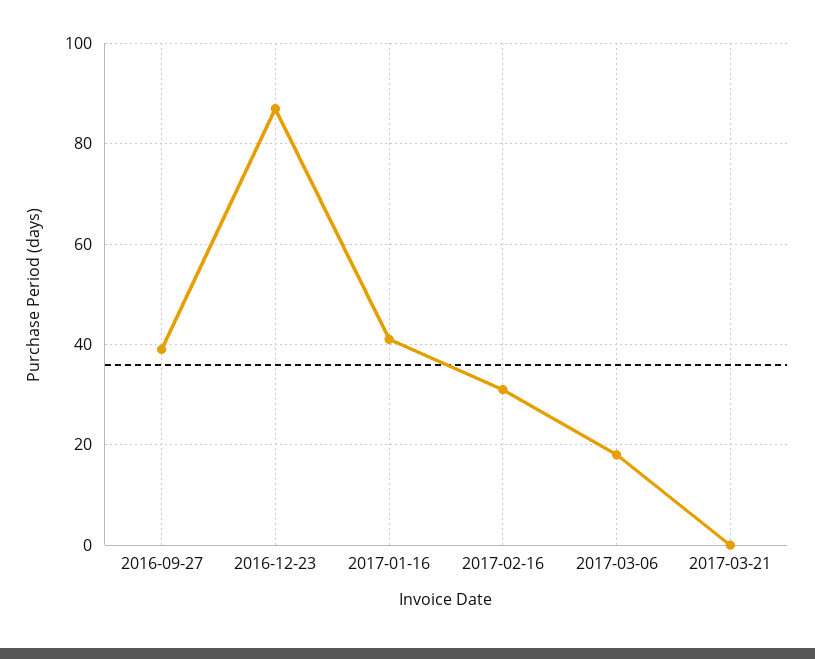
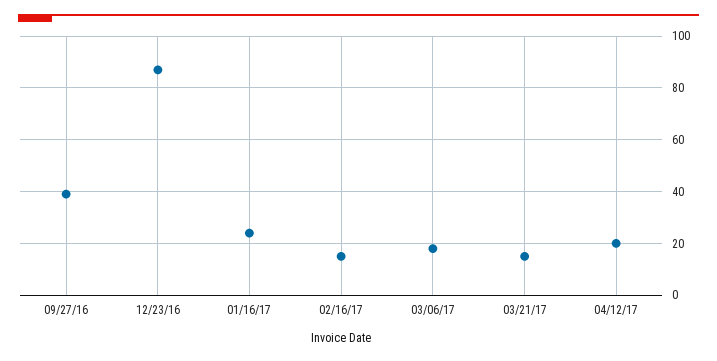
2017-01-16: 40 -> 25
2017-02-16: 30 -> 15
2017-03-21: 0 -> 15
04/12/17: none -> 20

